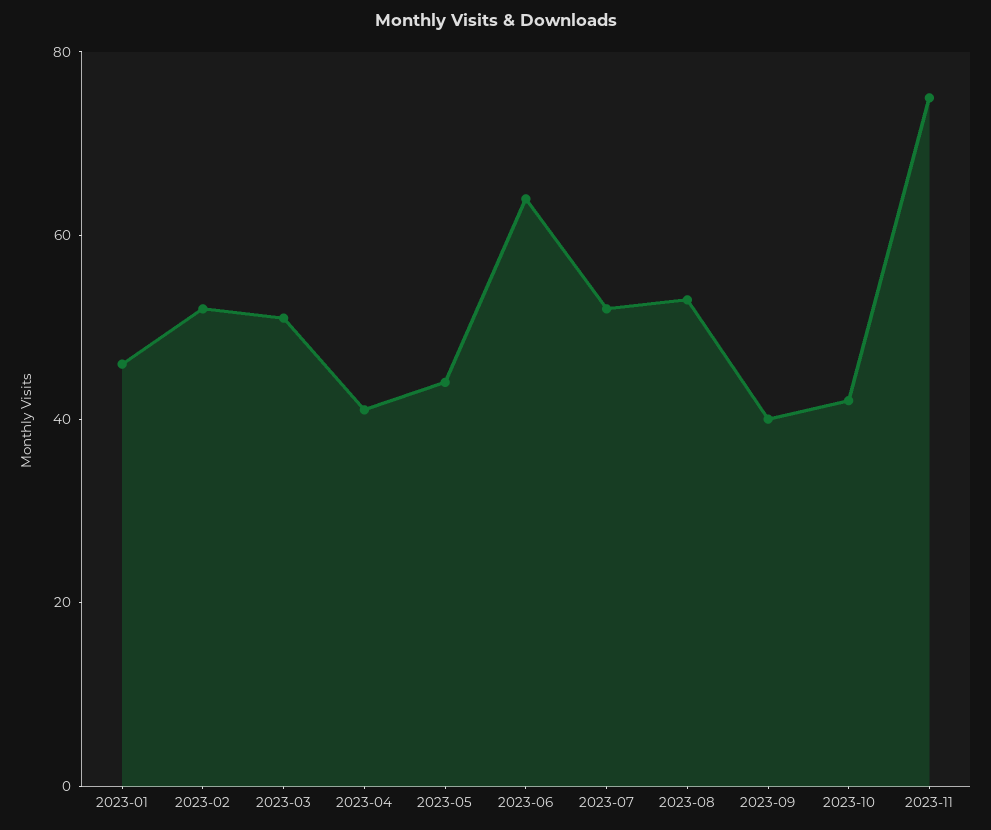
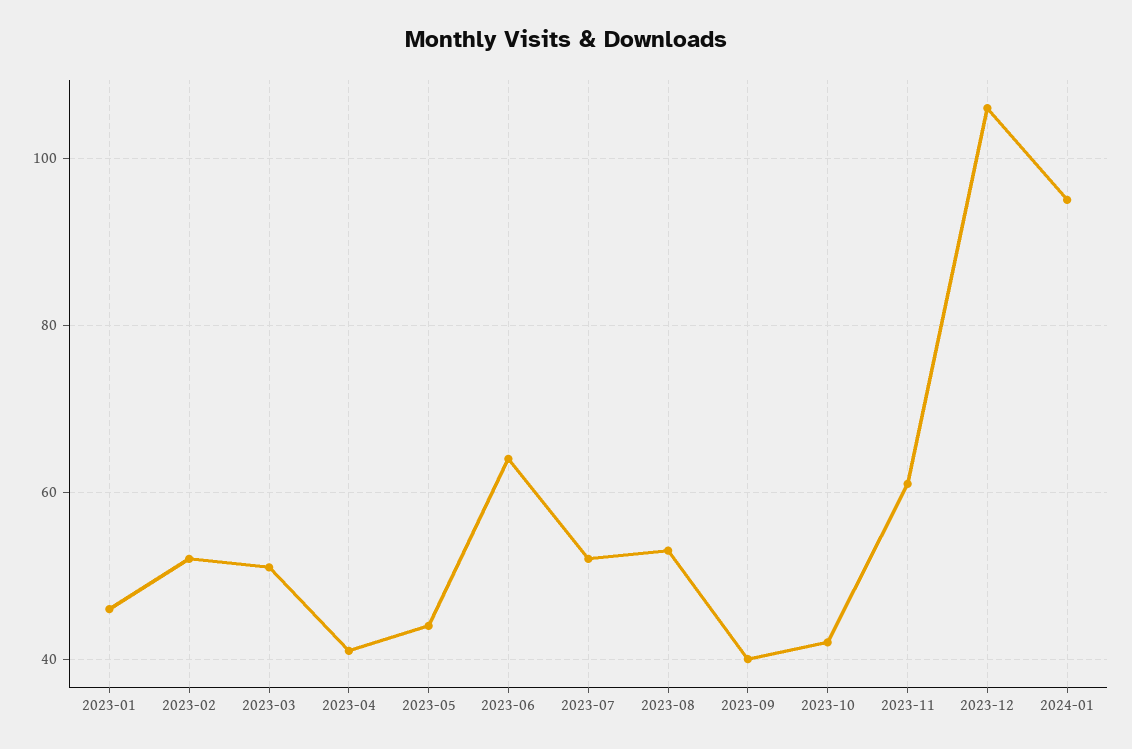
2023-11: 75 -> 60
2023-12: none -> 105
2024-01: none -> 95

